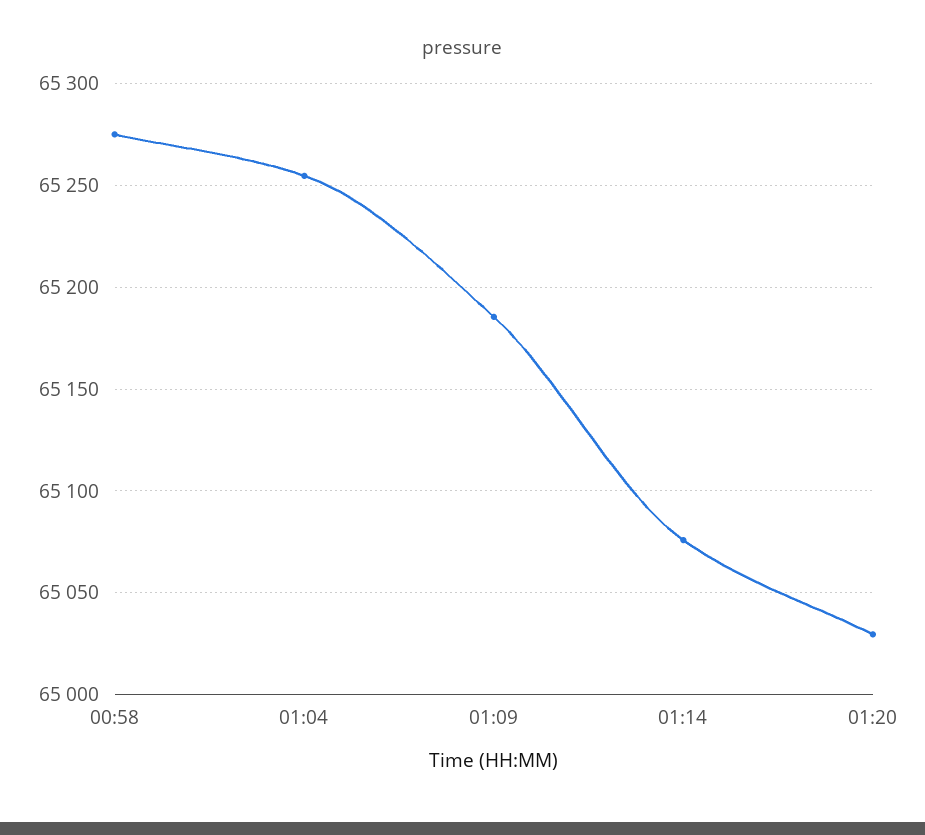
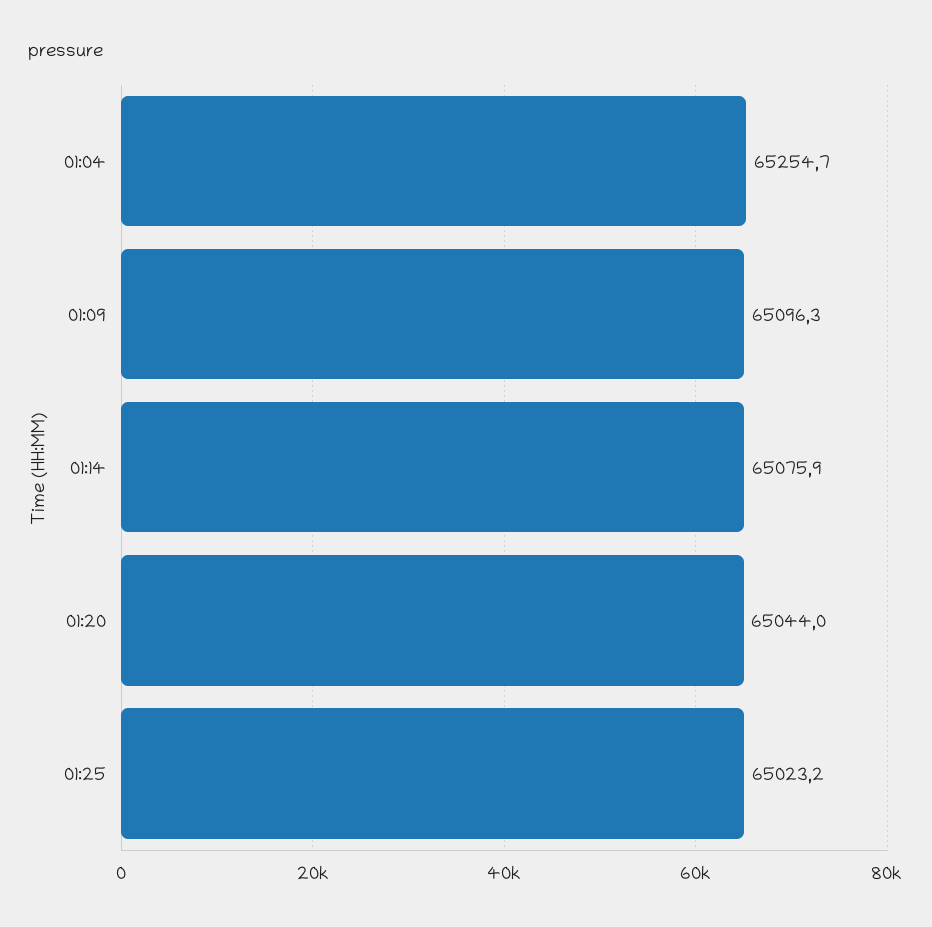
00:58: 65275 -> none
01:09: 65185 -> 65096.3
01:20: 65030 -> 65044
01:25: none -> 65023.2

